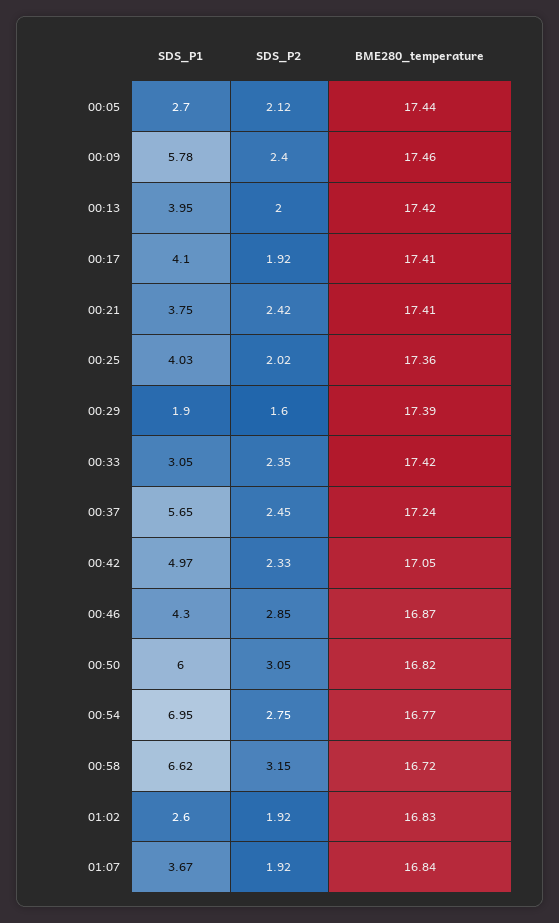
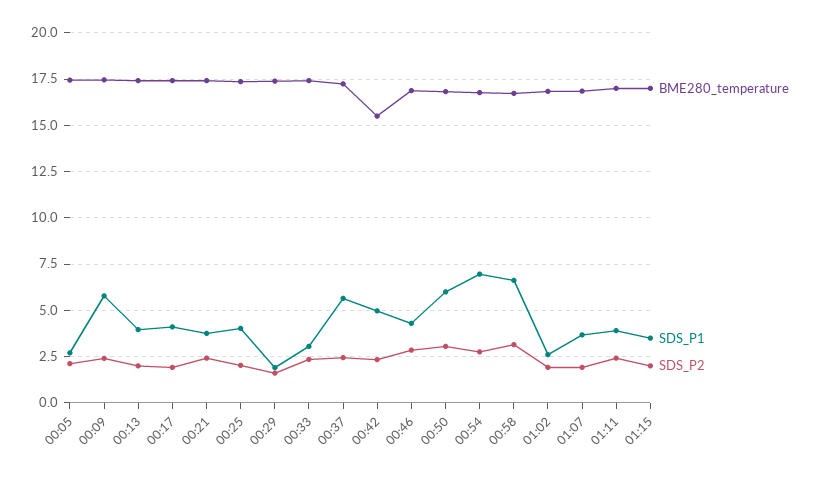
BME280_temperature, 00:42: 17.05 -> 15.5
BME280_temperature, 01:11: none -> 17
SDS_P1, 01:11: none -> 4
SDS_P2, 01:11: none -> 2.5
BME280_temperature, 01:15: none -> 17
SDS_P1, 01:15: none -> 3.5
SDS_P2, 01:15: none -> 2

